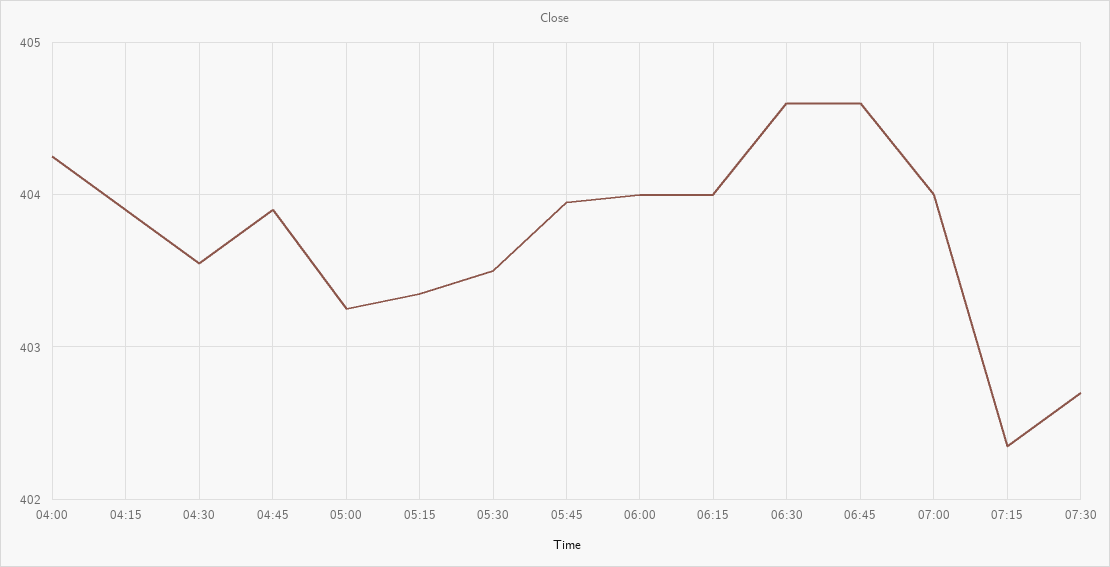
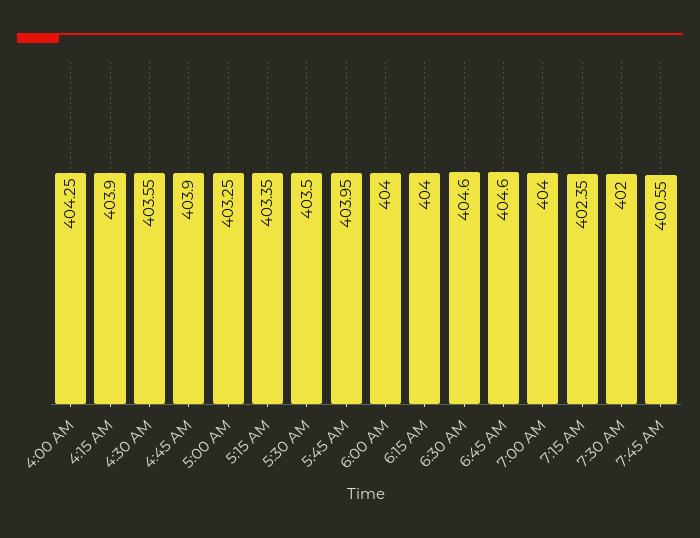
07:30: 402.7 -> 402
7:45 AM: none -> 400.55

